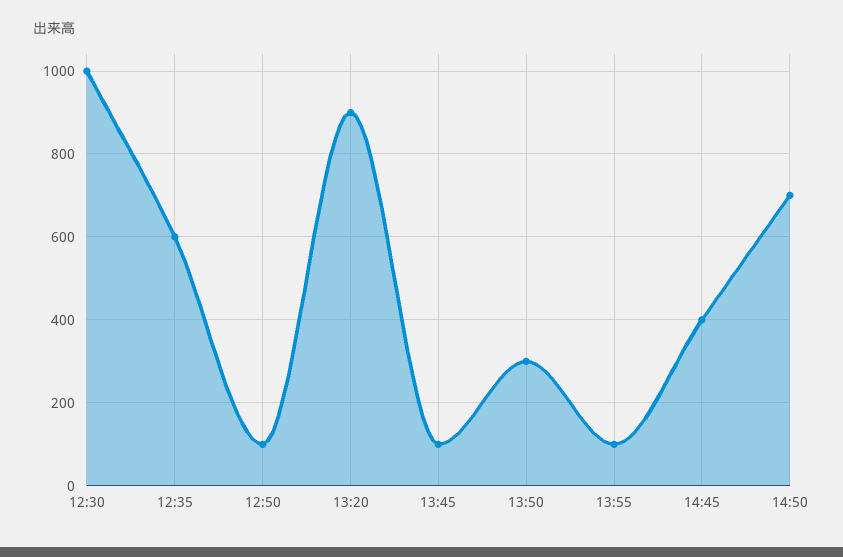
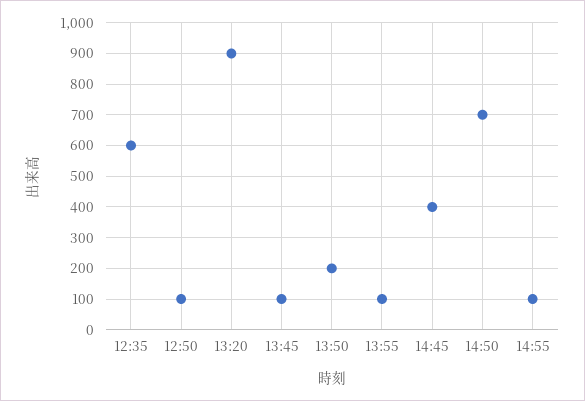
12:30: 1000 -> none
13:50: 300 -> 200
14:55: none -> 100

